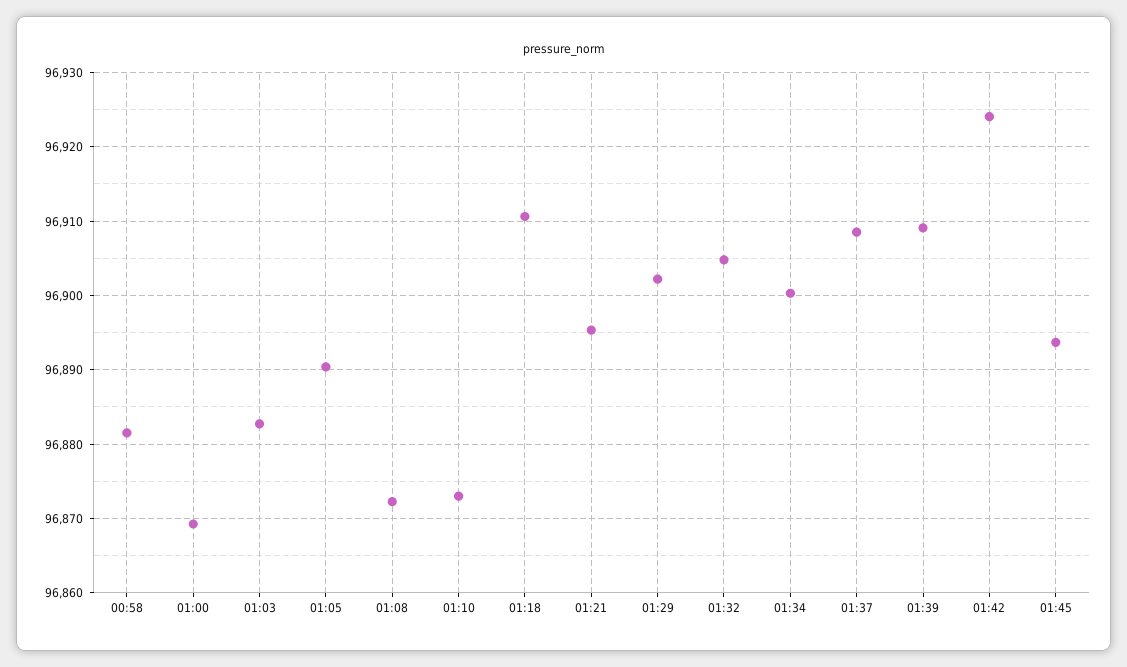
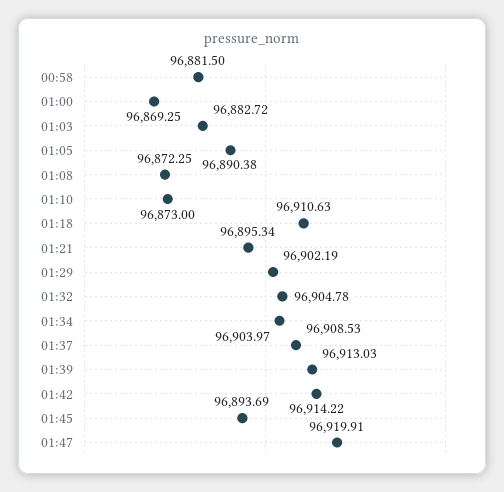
01:34: 96900 -> 96903.97
01:39: 96909 -> 96913.03
01:42: 96924 -> 96914.22
01:47: none -> 96919.91

